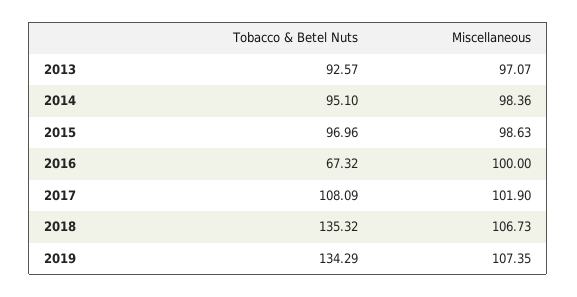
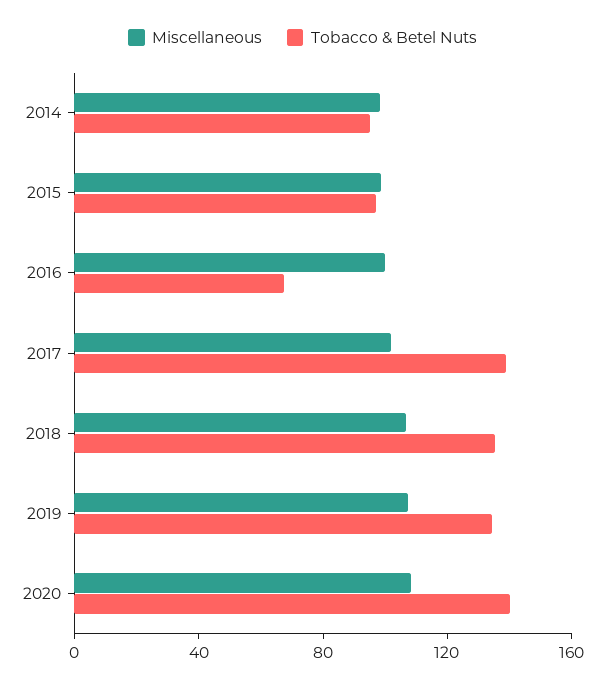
Tobacco & Betel Nuts, 2013: 92.57 -> none
Miscellaneous, 2013: 97.07 -> none
Tobacco & Betel Nuts, 2017: 108.09 -> 140
Miscellaneous, 2020: none -> 110
Tobacco & Betel Nuts, 2020: none -> 140

